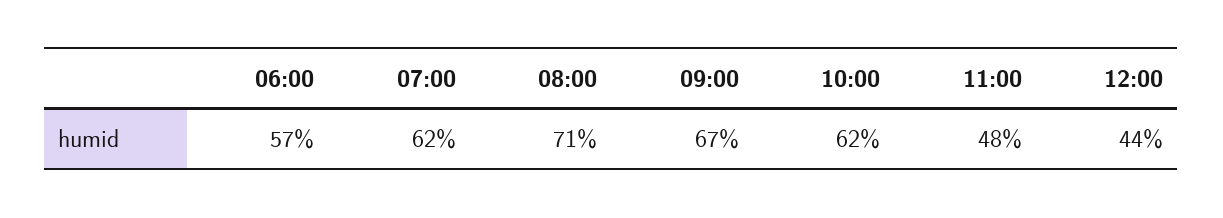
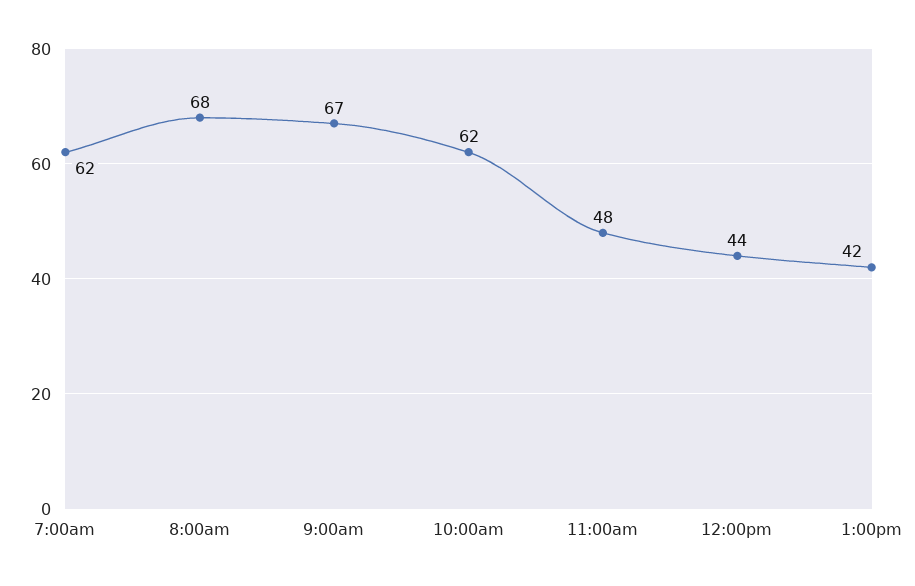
06:00: 57 -> none
08:00: 71 -> 68
1:00pm: none -> 42

